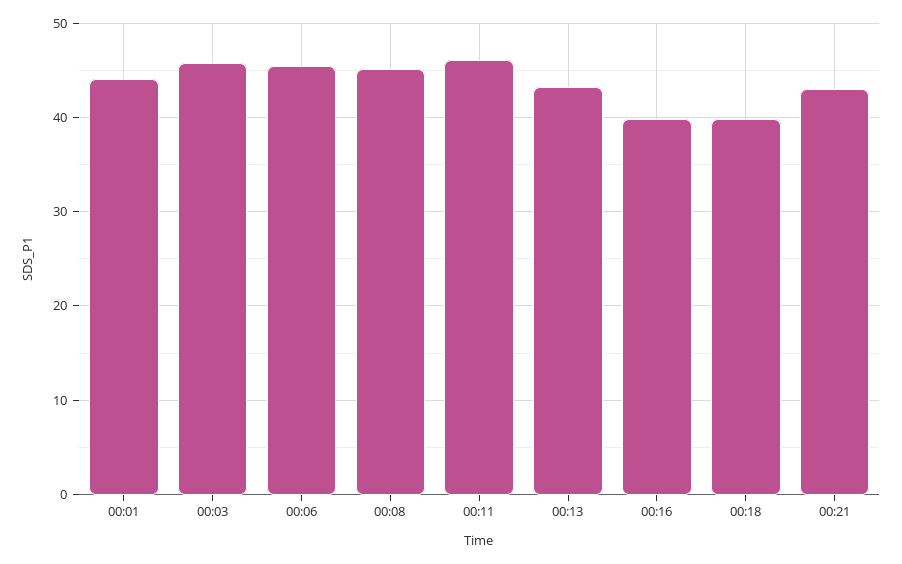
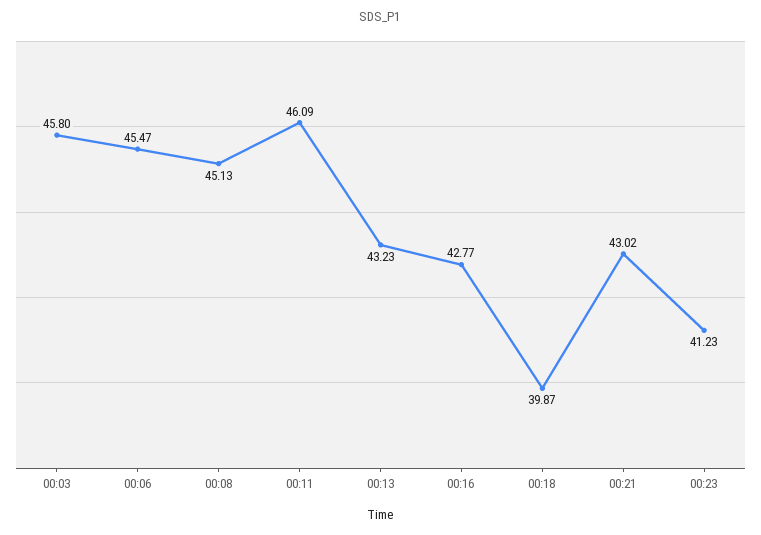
00:01: 44 -> none
00:16: 40 -> 42.77
00:23: none -> 41.23

